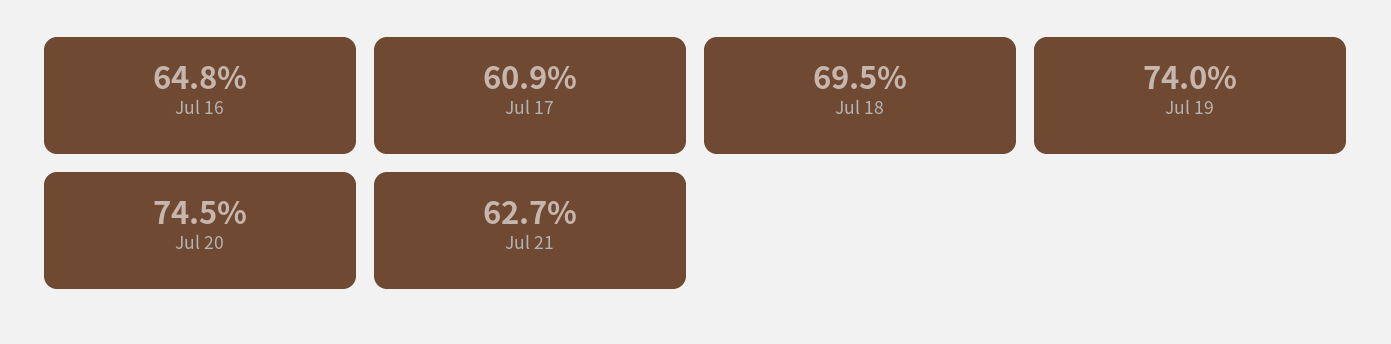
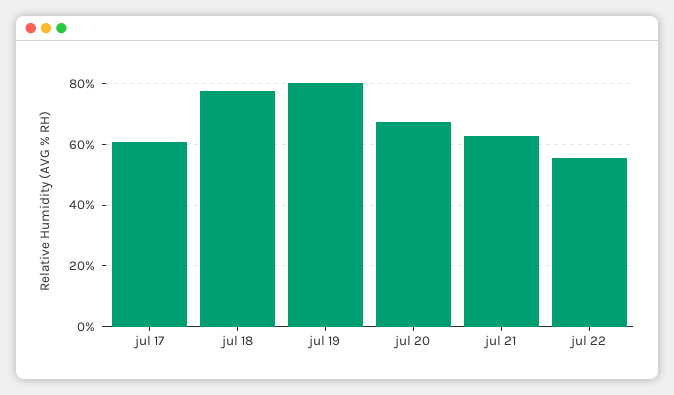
Jul 16: 64.8 -> none
Jul 18: 69.5 -> 78
Jul 19: 74 -> 80
Jul 20: 74.5 -> 68
jul 22: none -> 56

